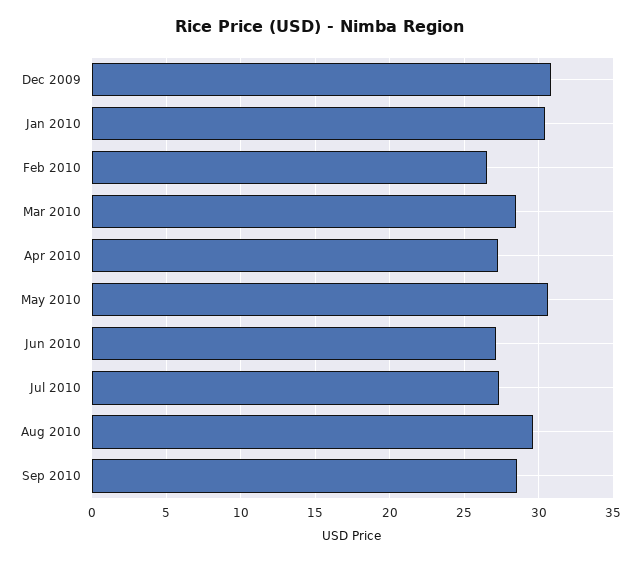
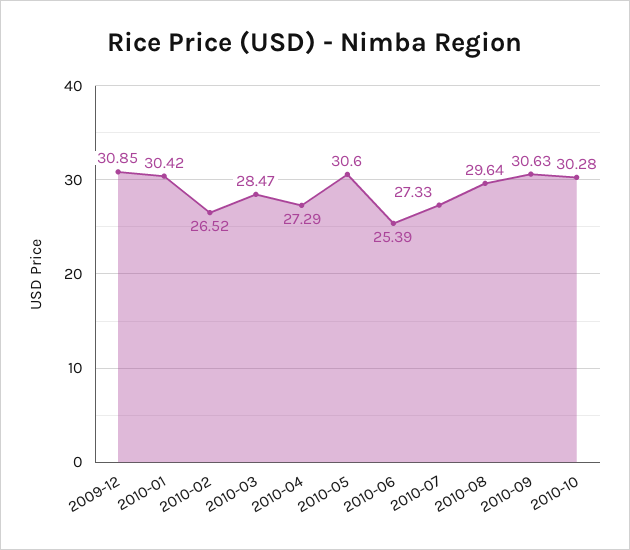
Jun 2010: 27 -> 25.39
Sep 2010: 28.5 -> 30.63
2010-10: none -> 30.28

